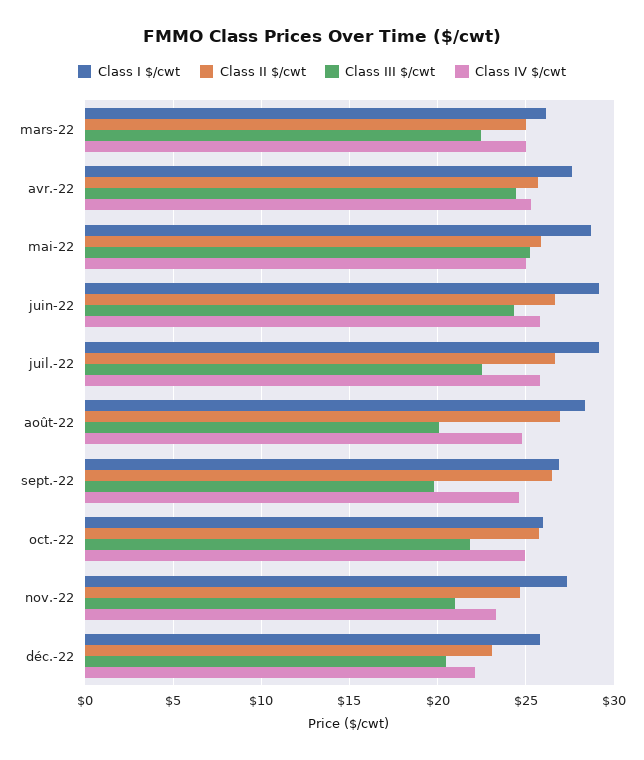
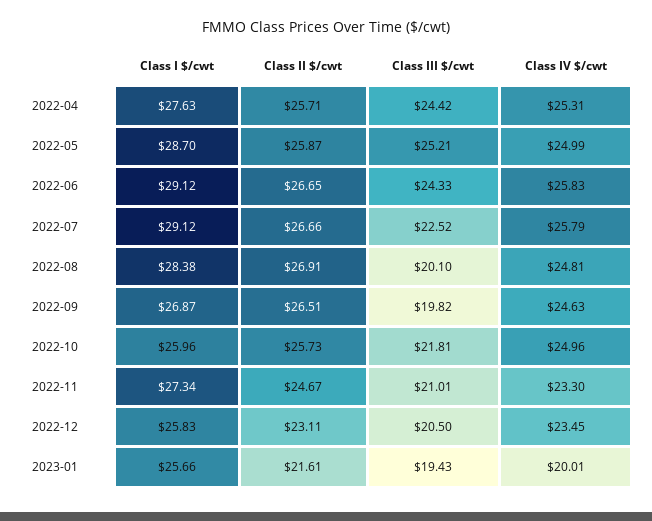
Class I $/cwt, mars-22: 26 -> none
Class II $/cwt, mars-22: 25 -> none
Class III $/cwt, mars-22: 22.5 -> none
Class IV $/cwt, mars-22: 25 -> none
Class IV $/cwt, déc.-22: 22 -> 23.45
Class I $/cwt, 2023-01: none -> 25.66
Class II $/cwt, 2023-01: none -> 21.61
Class III $/cwt, 2023-01: none -> 19.43
Class IV $/cwt, 2023-01: none -> 20.01

